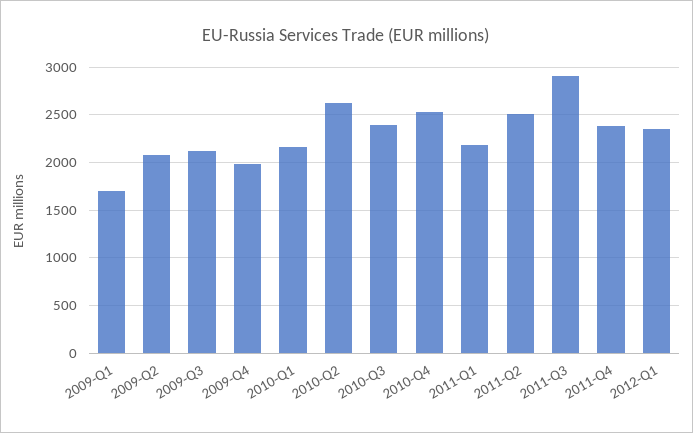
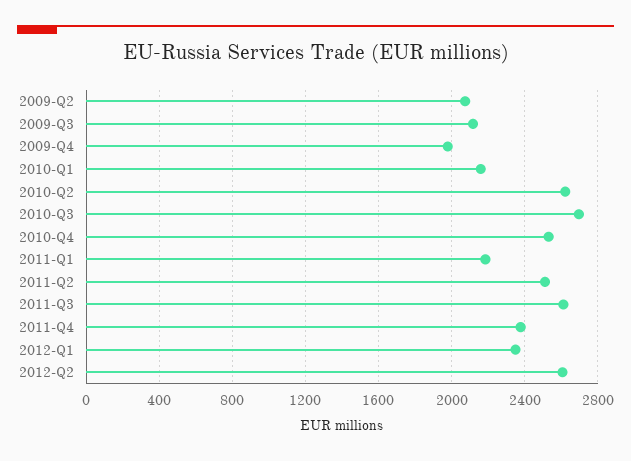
2009-Q1: 1700 -> none
2010-Q3: 2400 -> 2700
2011-Q3: 2900 -> 2600
2012-Q2: none -> 2600

